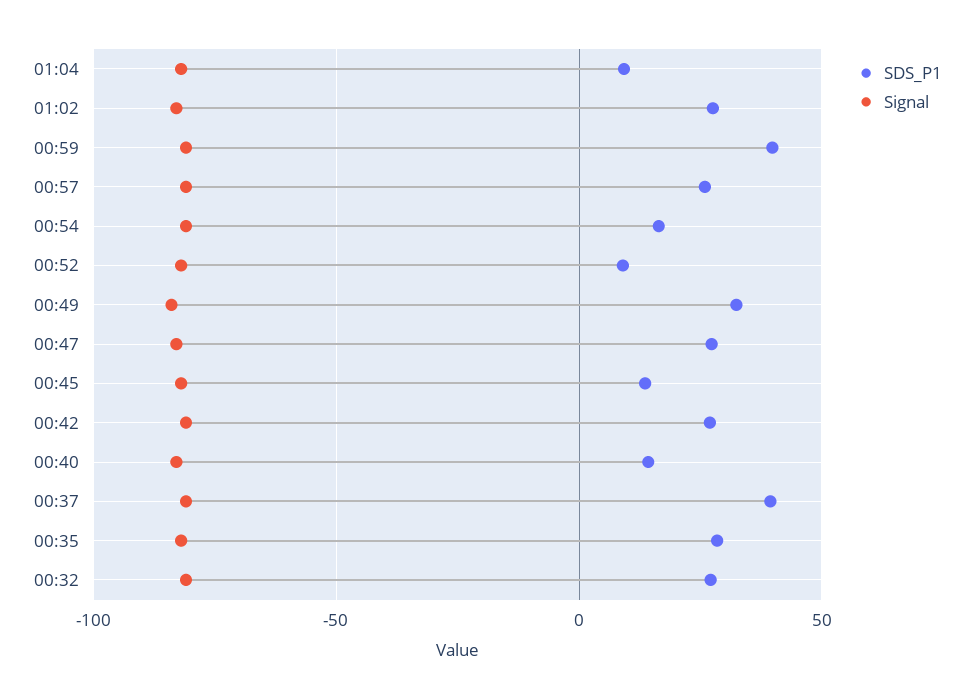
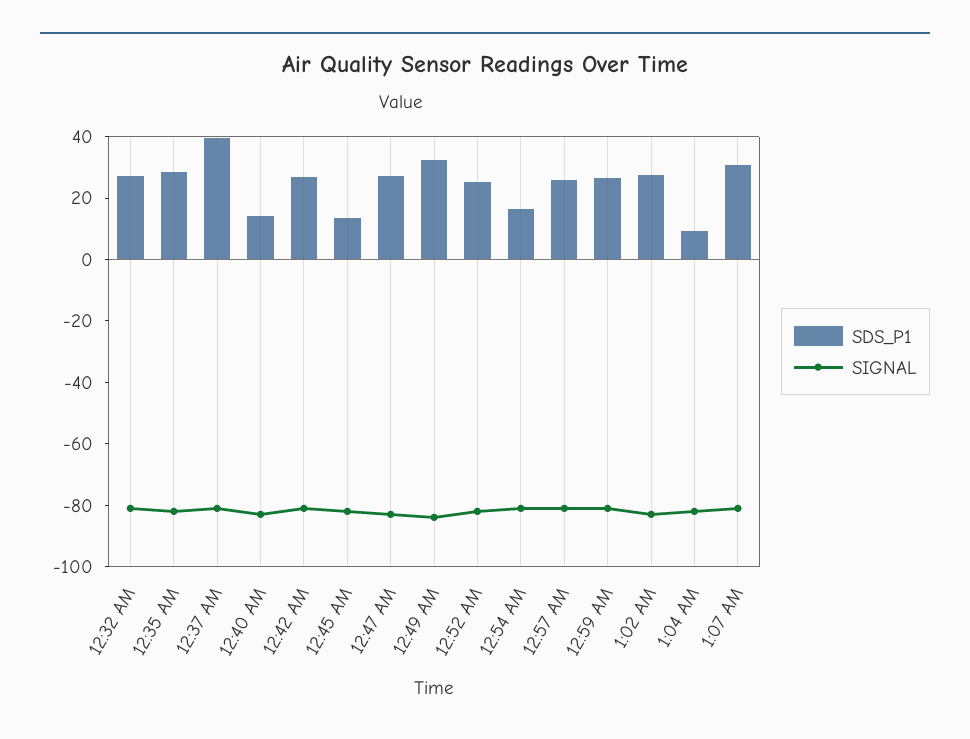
SDS_P1, 00:59: 40 -> 25
SDS_P1, 00:52: 10 -> 25
SDS_P1, 1:07 AM: none -> 30
Signal, 1:07 AM: none -> -80

